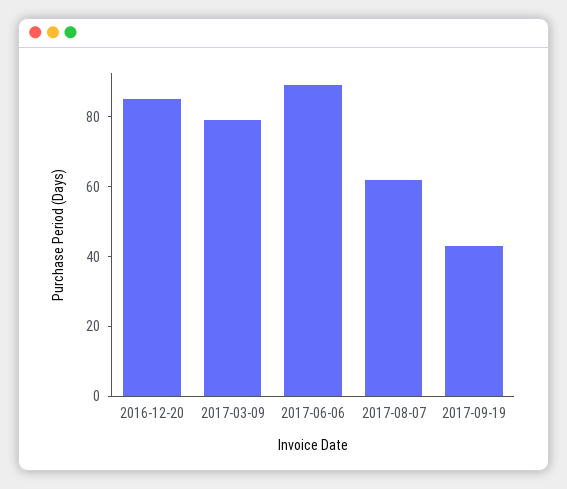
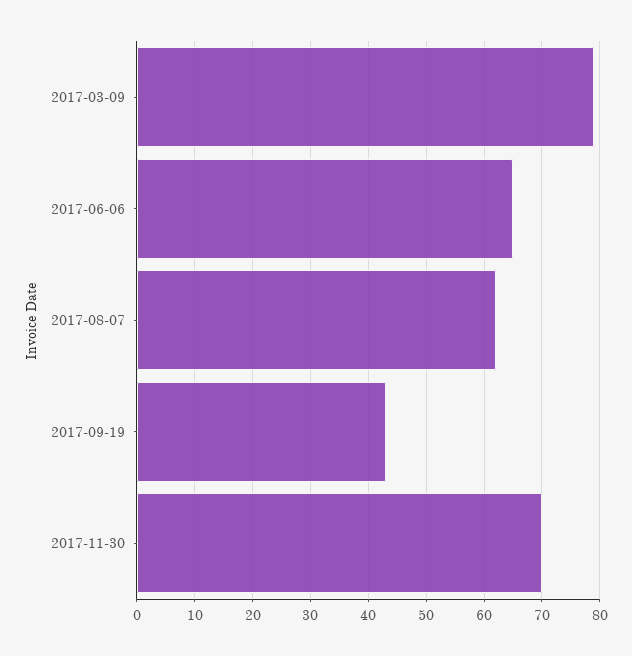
2016-12-20: 85 -> none
2017-06-06: 90 -> 65
2017-11-30: none -> 70

